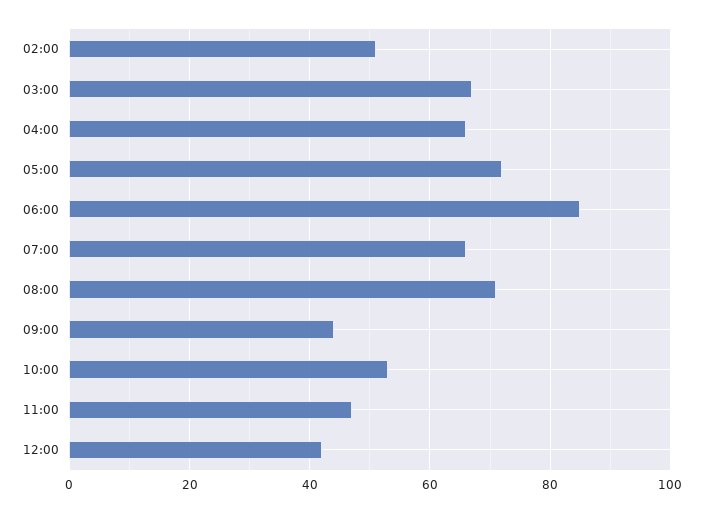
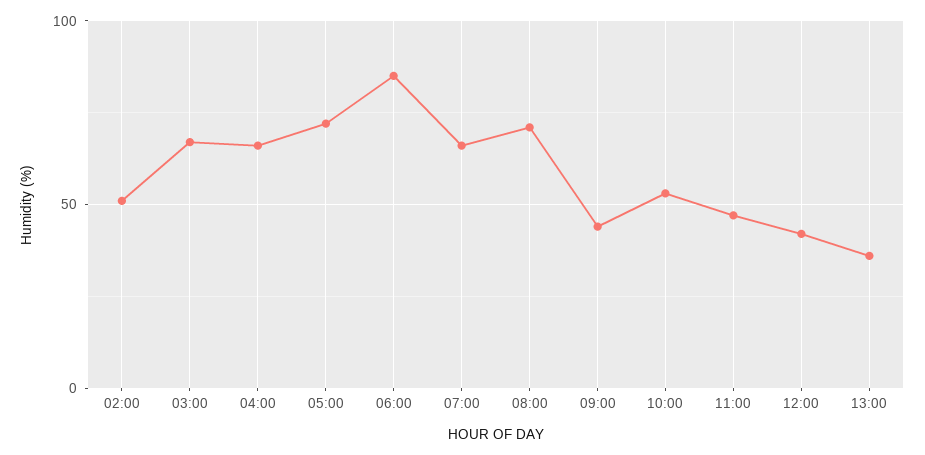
13:00: none -> 35

